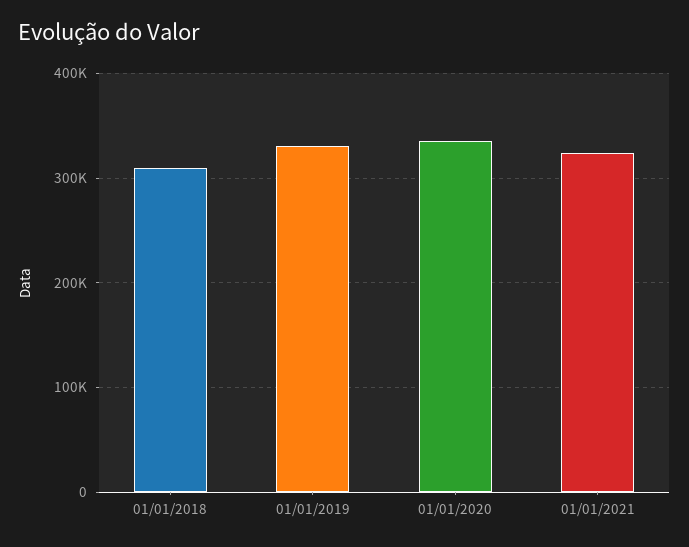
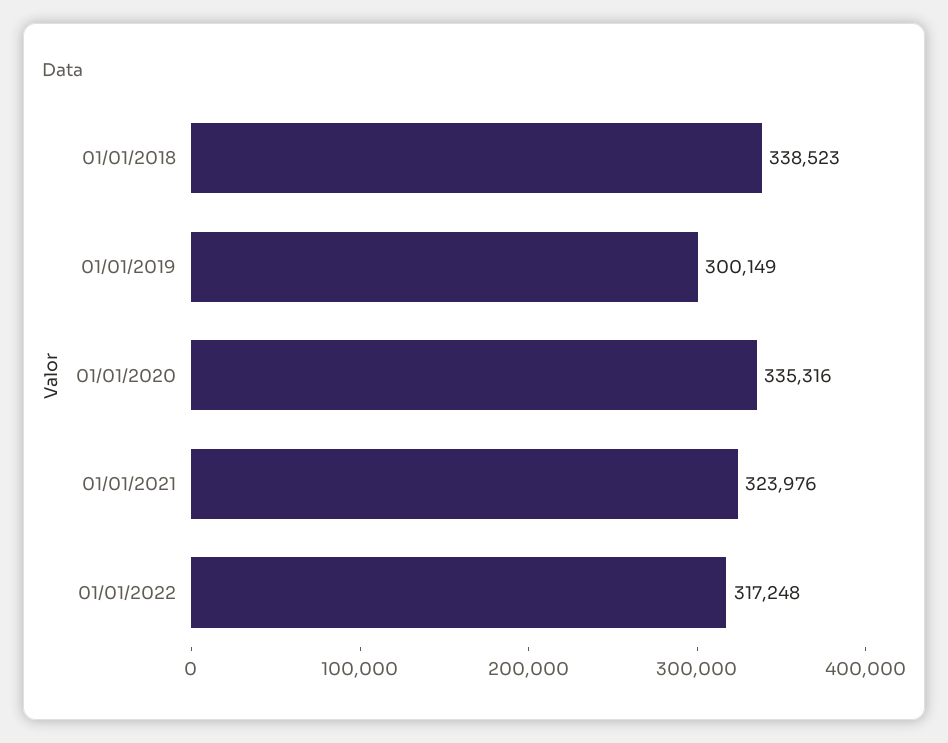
01/01/2018: 310000 -> 338523
01/01/2019: 330000 -> 300149
01/01/2022: none -> 317248

